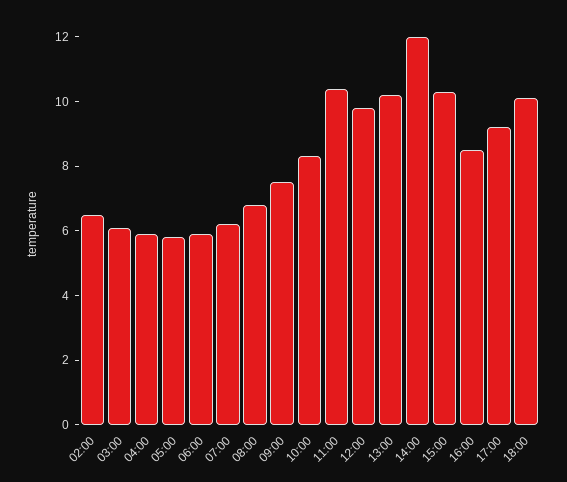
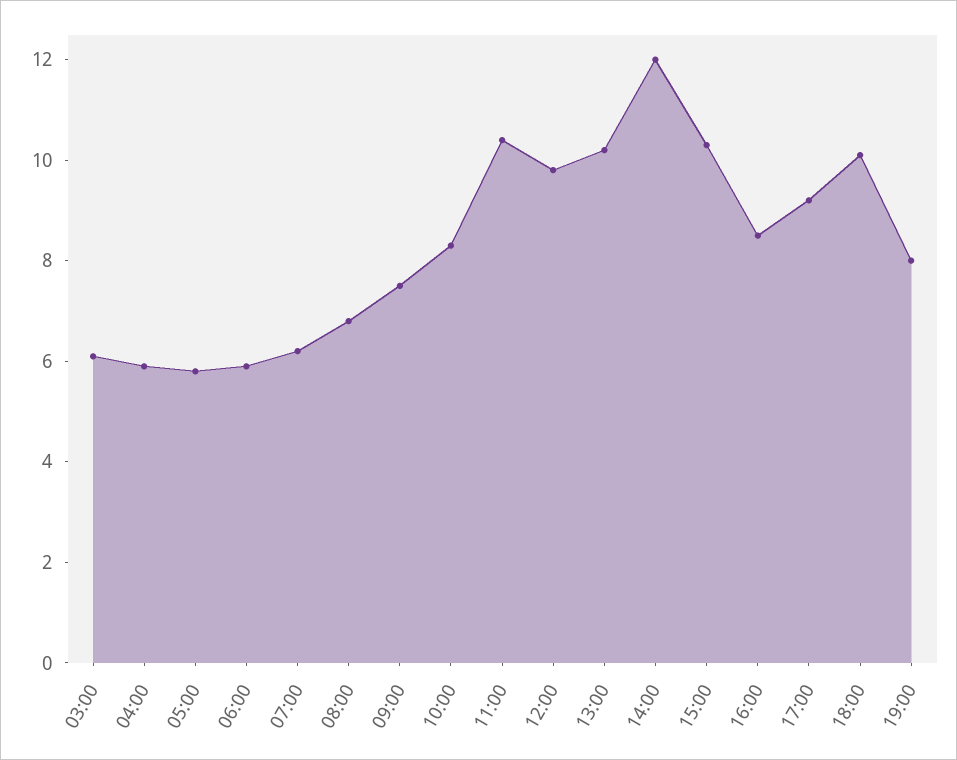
02:00: 6.5 -> none
19:00: none -> 8

